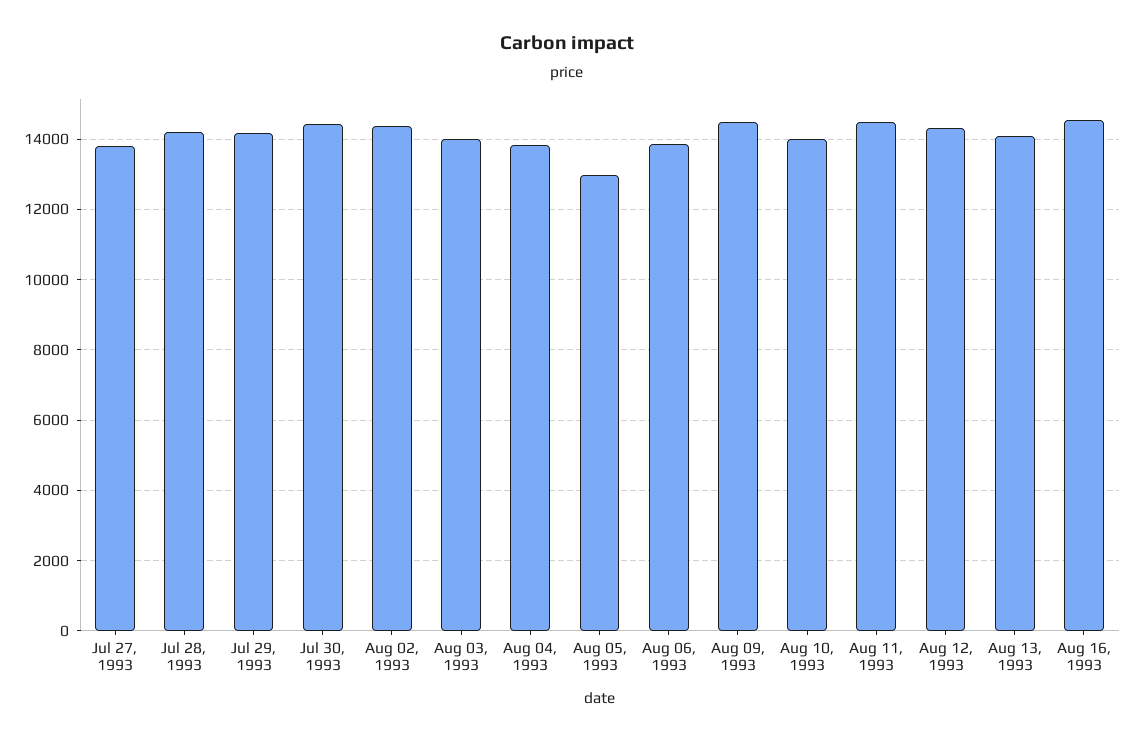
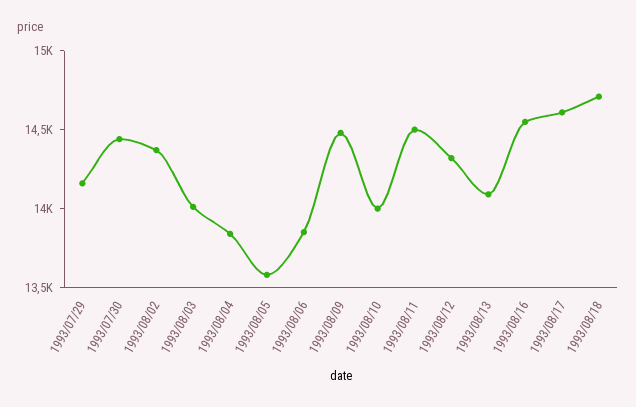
Jul 27, 1993: 13800 -> none
Jul 28, 1993: 14200 -> none
Aug 05, 1993: 13000 -> 13600
1993/08/17: none -> 14600
1993/08/18: none -> 14700

